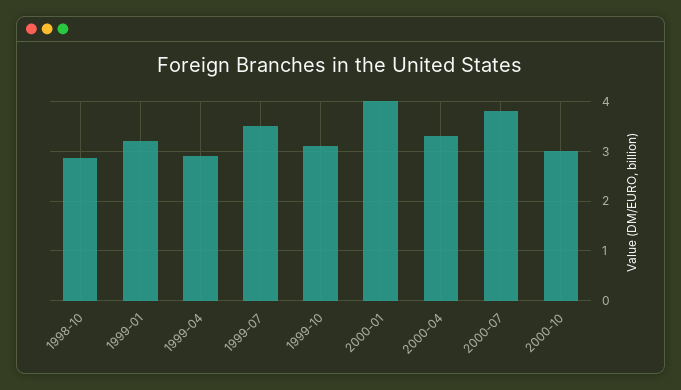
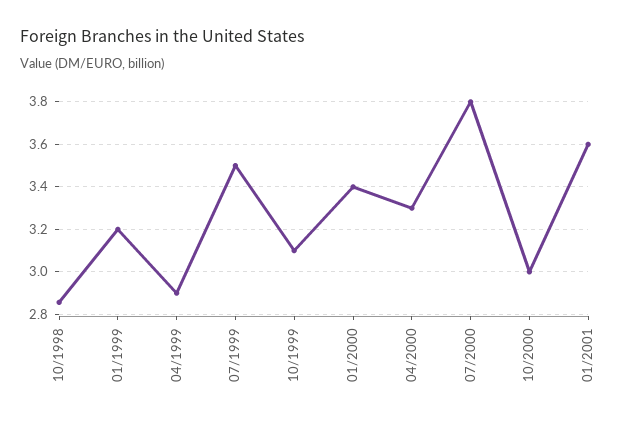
2000-01: 4 -> 3.4
01/2001: none -> 3.6

